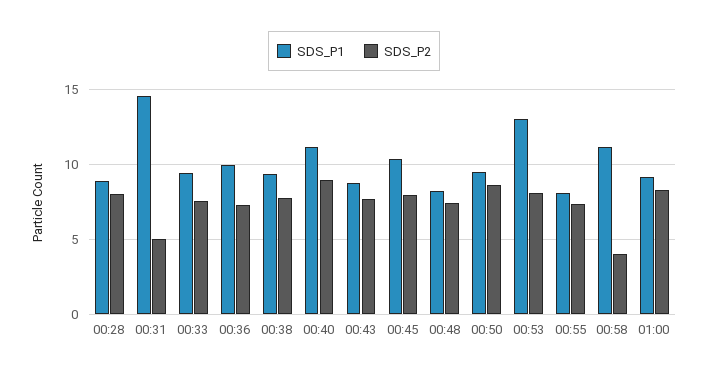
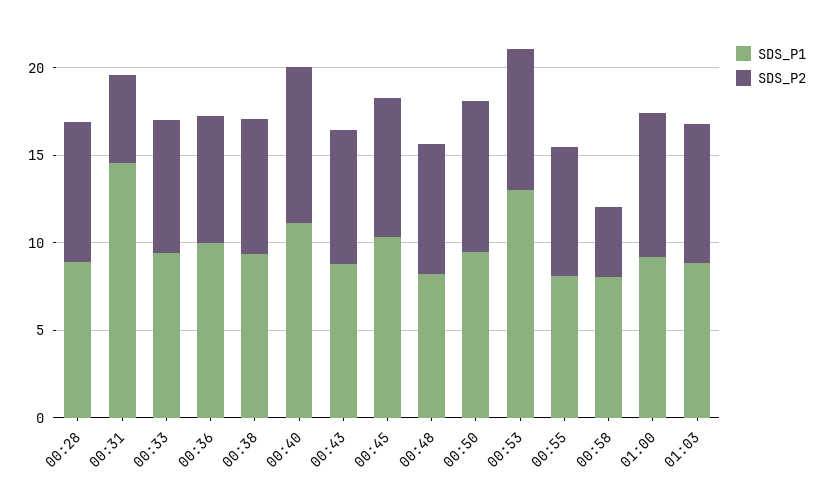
SDS_P1, 00:58: 11 -> 8
SDS_P1, 01:03: none -> 9
SDS_P2, 01:03: none -> 8

